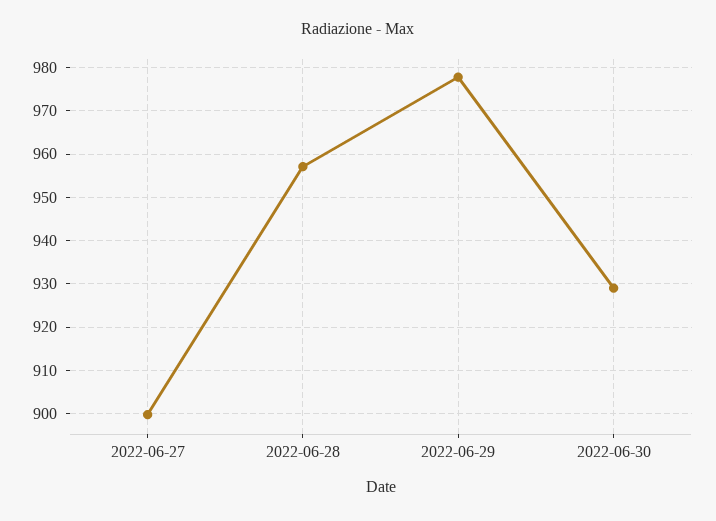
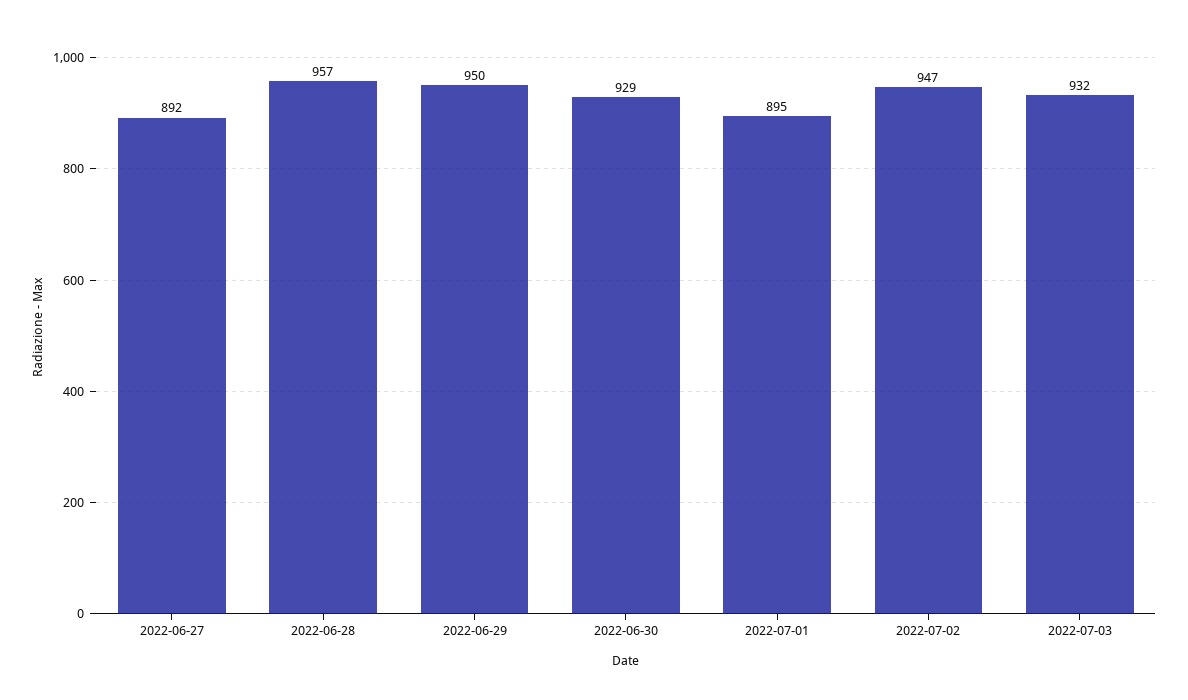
2022-06-27: 900 -> 892
2022-06-29: 978 -> 950
2022-07-01: none -> 895
2022-07-02: none -> 947
2022-07-03: none -> 932

